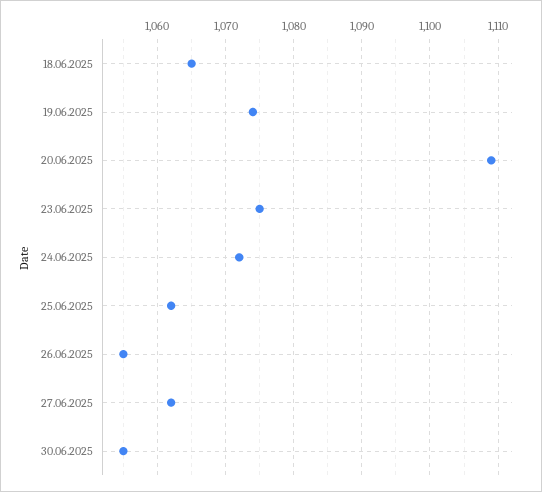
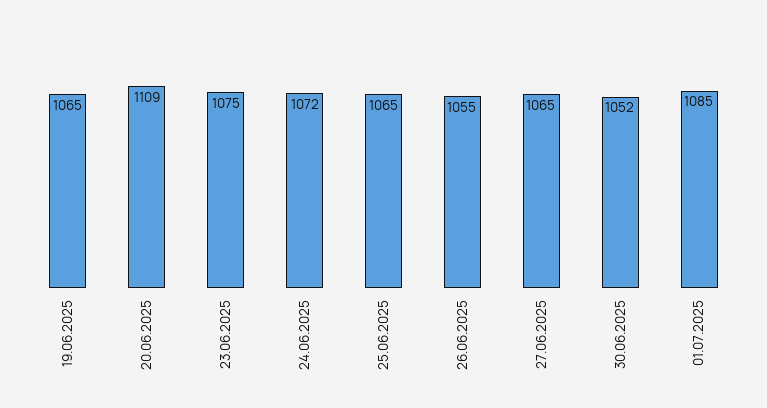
18.06.2025: 1065 -> none
19.06.2025: 1074 -> 1065
25.06.2025: 1062 -> 1065
27.06.2025: 1062 -> 1065
30.06.2025: 1055 -> 1052
01.07.2025: none -> 1085

